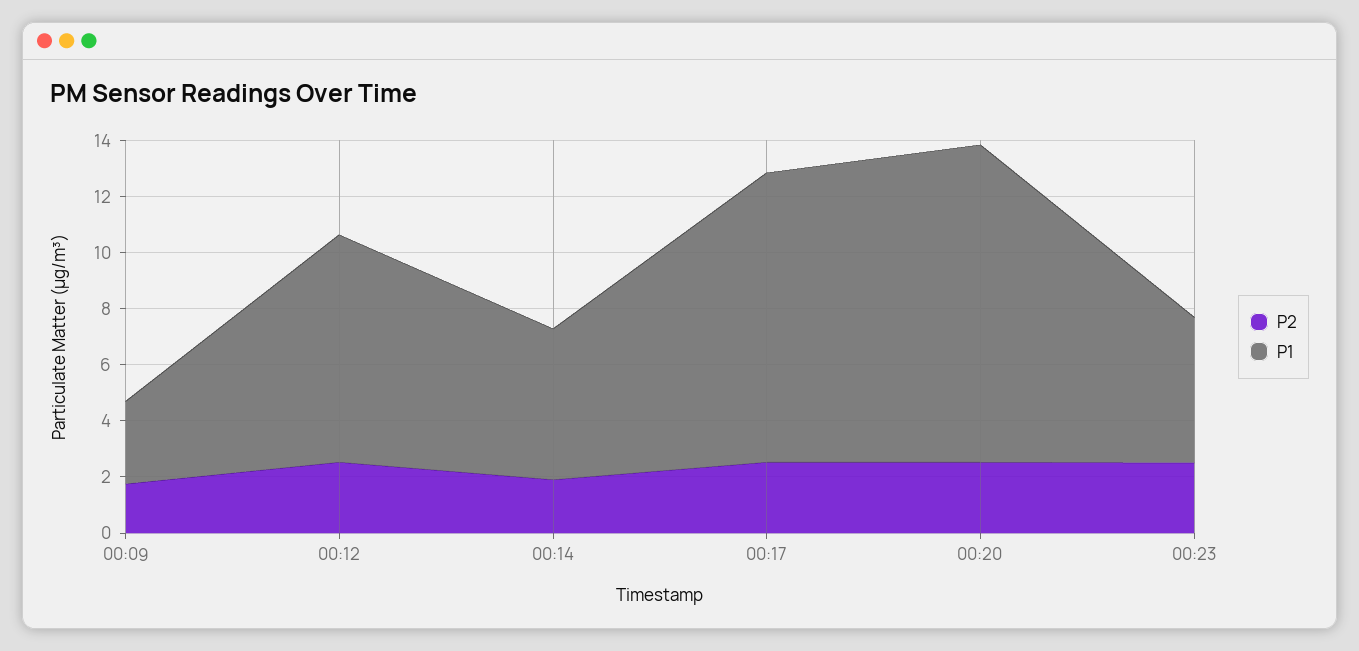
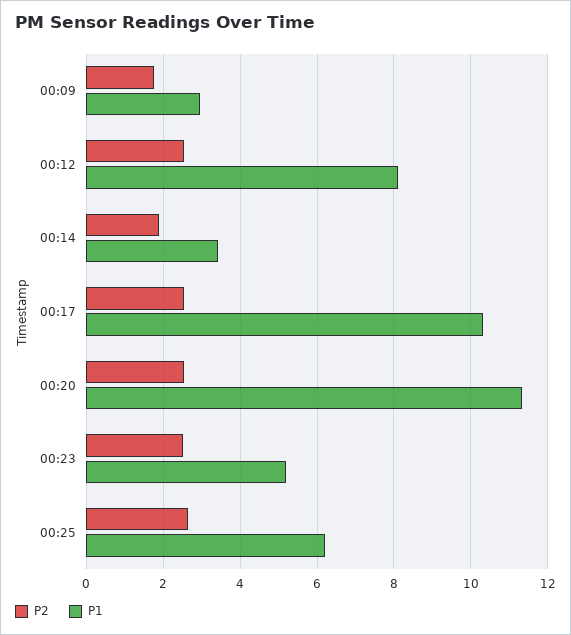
P1, 00:14: 5.5 -> 3.4
P2, 00:25: none -> 2.6
P1, 00:25: none -> 6.2

